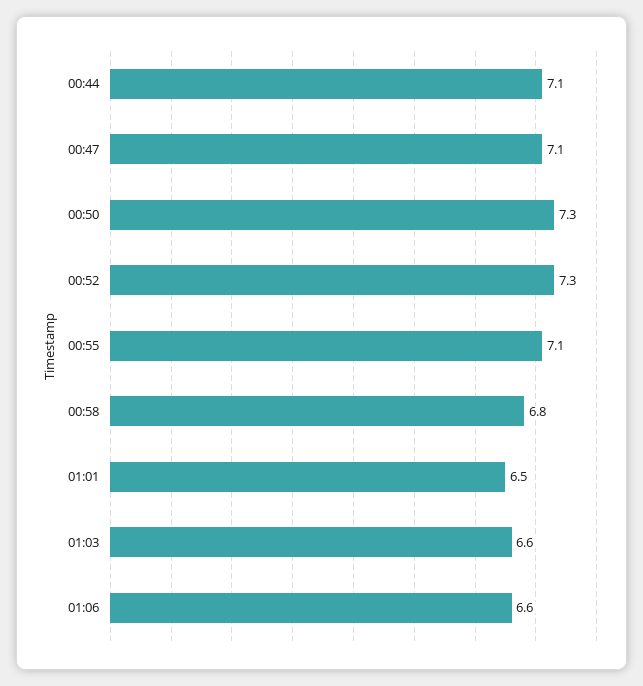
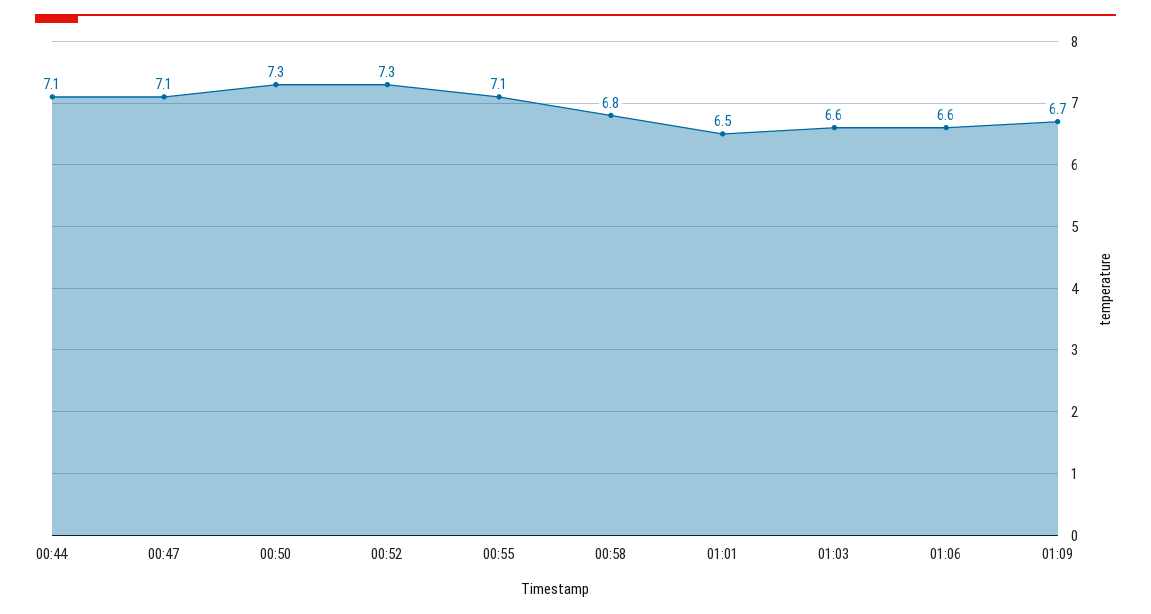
01:09: none -> 6.7

